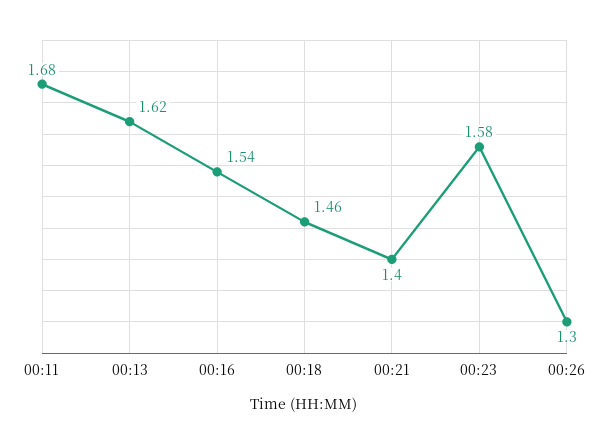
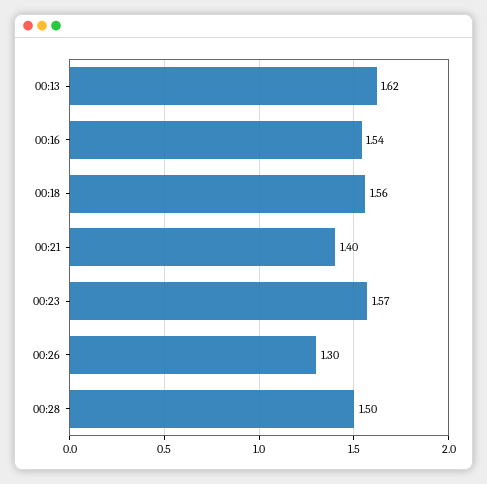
00:11: 1.68 -> none
00:18: 1.46 -> 1.56
00:23: 1.58 -> 1.57
00:28: none -> 1.5

